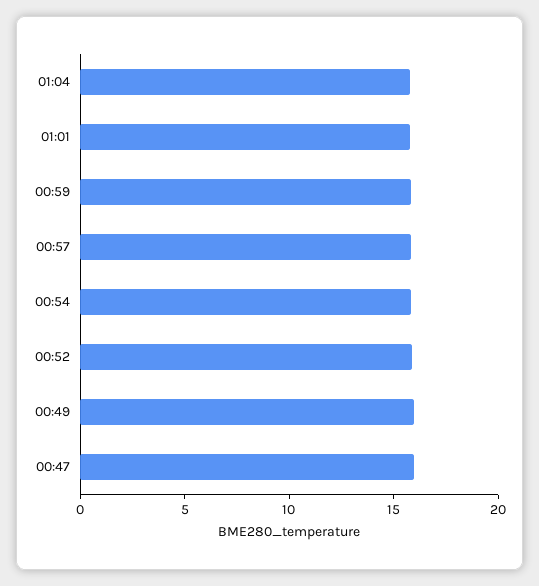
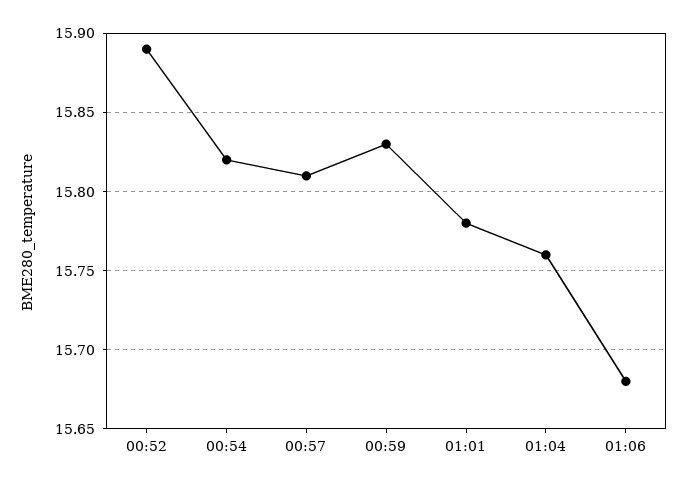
00:49: 16 -> none
00:47: 16 -> none
01:06: none -> 15.68

